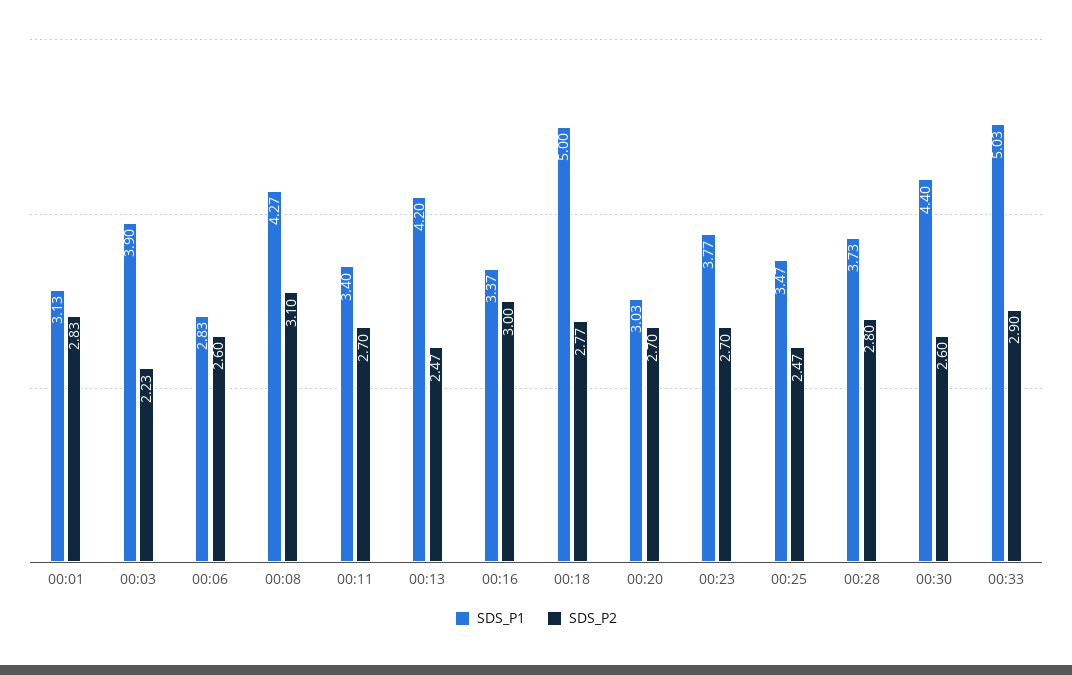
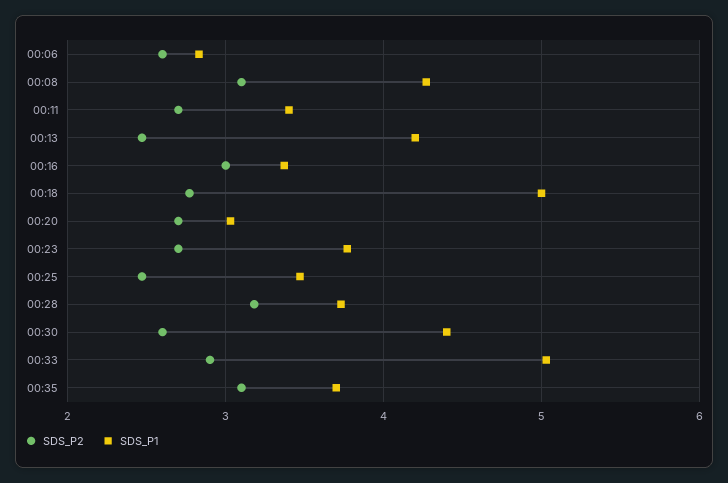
SDS_P1, 00:01: 3.13 -> none
SDS_P2, 00:01: 2.83 -> none
SDS_P1, 00:03: 3.9 -> none
SDS_P2, 00:03: 2.23 -> none
SDS_P2, 00:28: 2.8 -> 3.2
SDS_P2, 00:35: none -> 3.1
SDS_P1, 00:35: none -> 3.7

